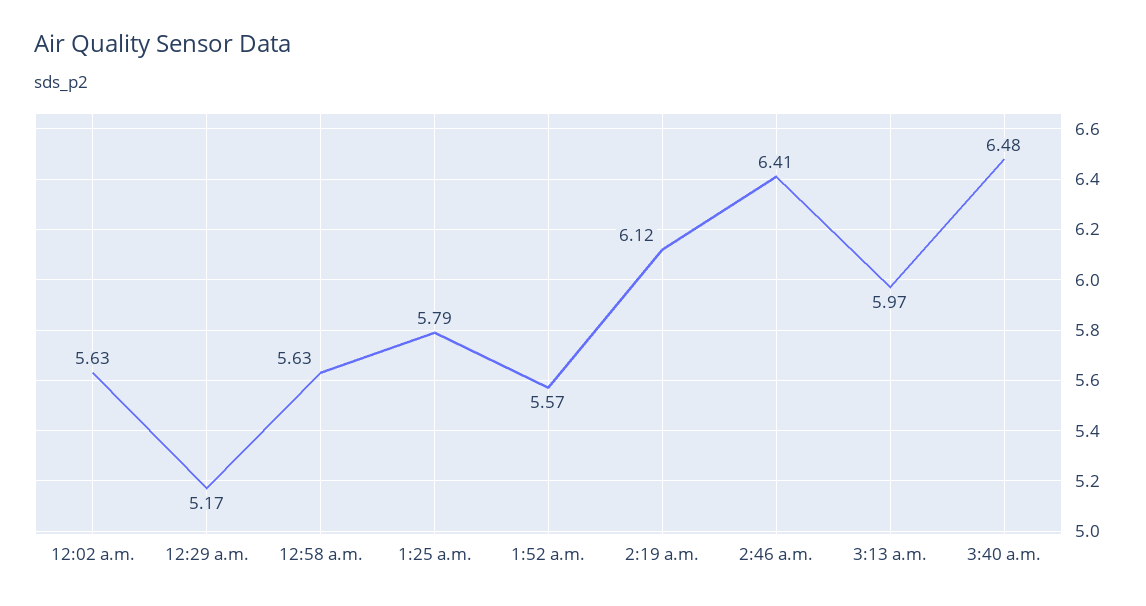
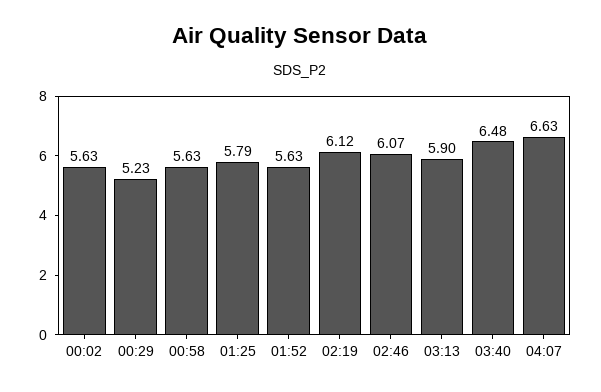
12:29 a.m.: 5.17 -> 5.23
1:52 a.m.: 5.57 -> 5.63
2:46 a.m.: 6.41 -> 6.07
3:13 a.m.: 5.97 -> 5.9
04:07: none -> 6.63

